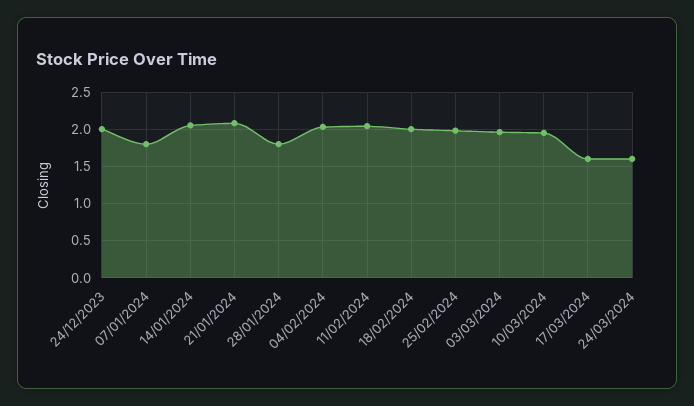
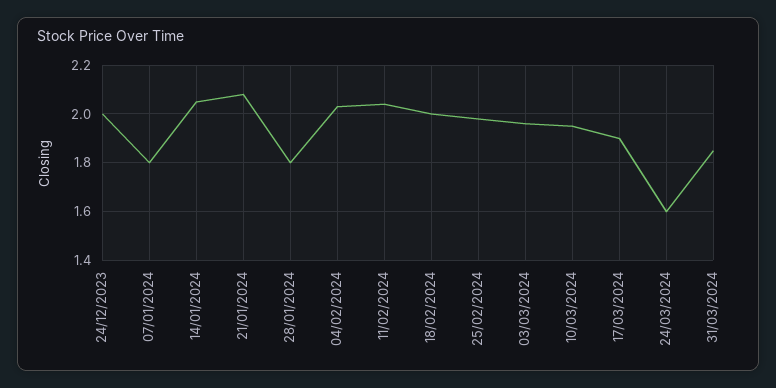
17/03/2024: 1.6 -> 1.9
31/03/2024: none -> 1.85

